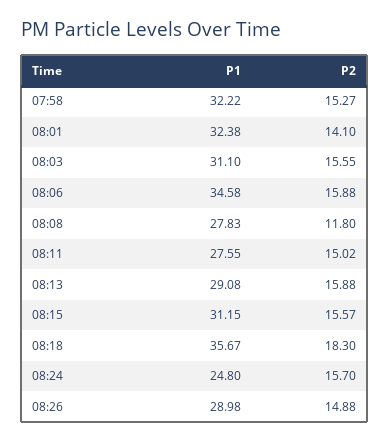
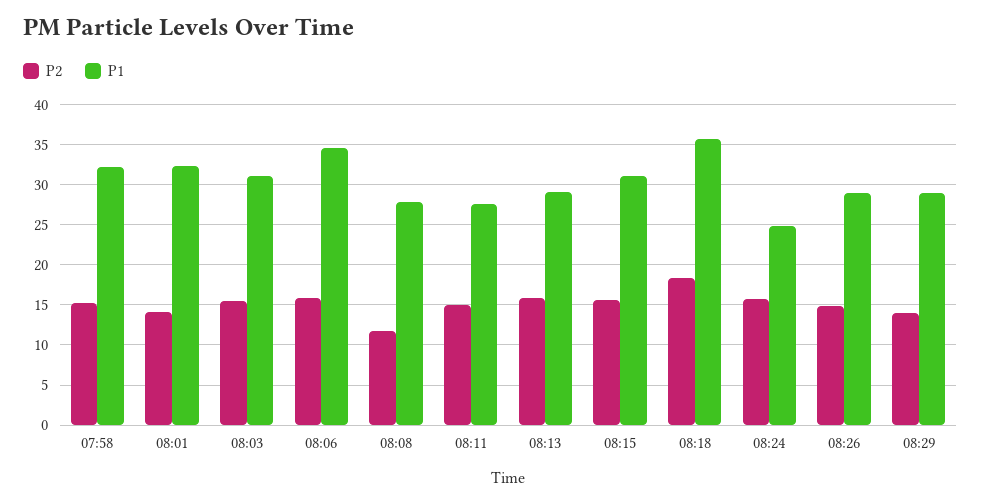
P2, 08:29: none -> 14
P1, 08:29: none -> 29

